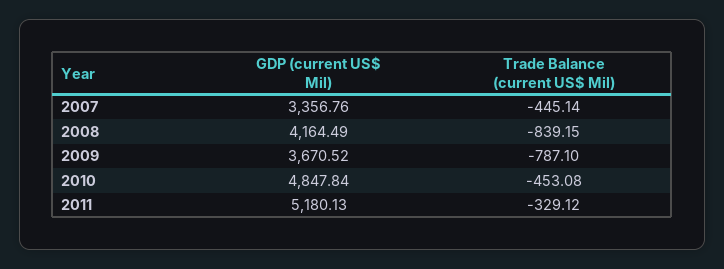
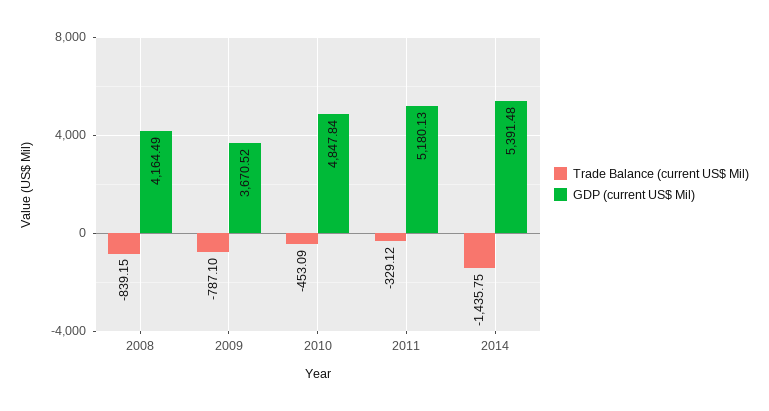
GDP (current US$ Mil), 2007: 3356.76 -> none
Trade Balance (current US$ Mil), 2007: -445.14 -> none
Trade Balance (current US$ Mil), 2010: -453.08 -> -453.09
Trade Balance (current US$ Mil), 2014: none -> -1435.75
GDP (current US$ Mil), 2014: none -> 5391.48

